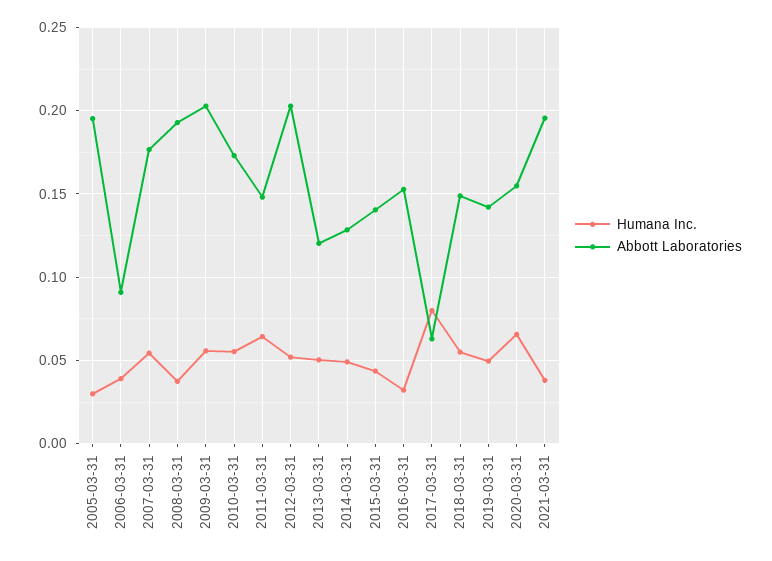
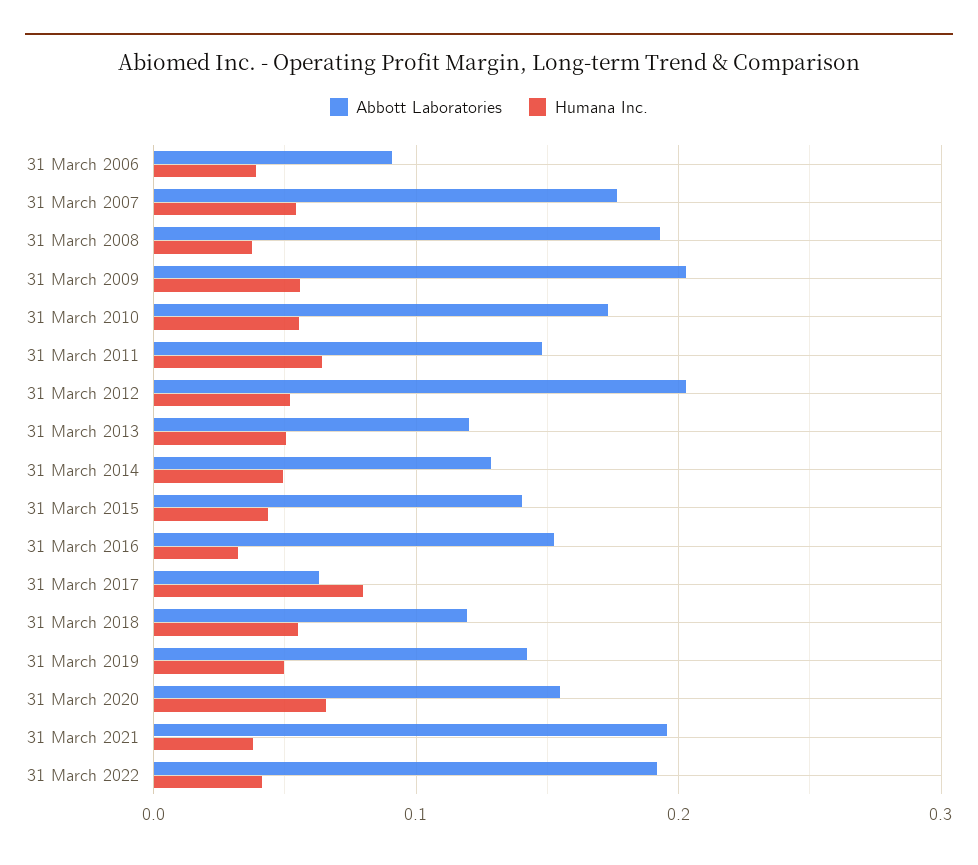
Humana Inc., 2005-03-31: 0.03 -> none
Abbott Laboratories, 2005-03-31: 0.195 -> none
Abbott Laboratories, 2018-03-31: 0.15 -> 0.12
Abbott Laboratories, 31 March 2022: none -> 0.19
Humana Inc., 31 March 2022: none -> 0.04

